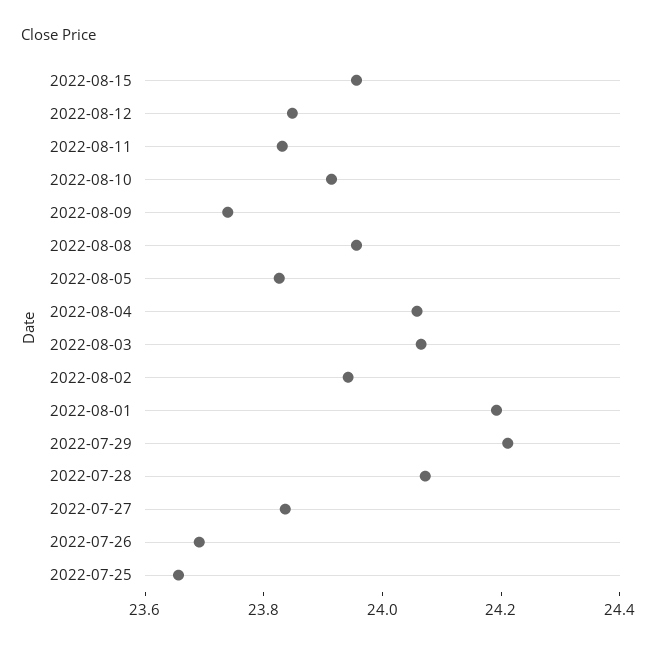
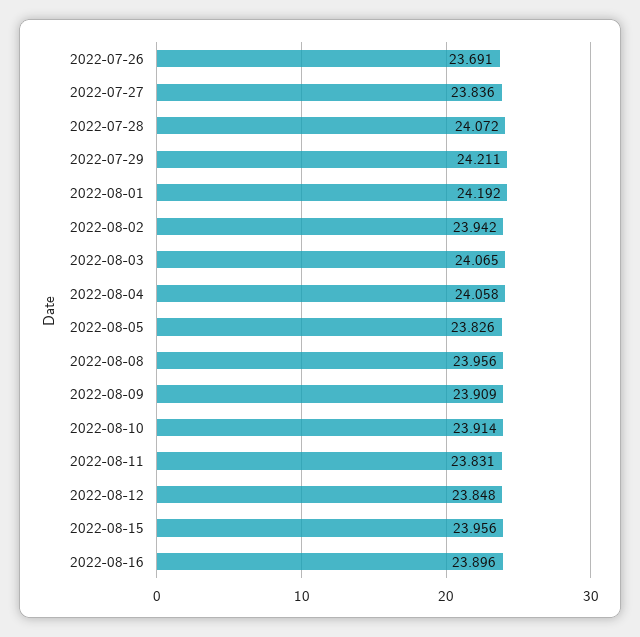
2022-08-09: 23.75 -> 23.909
2022-07-25: 23.65 -> none
2022-08-16: none -> 23.896

